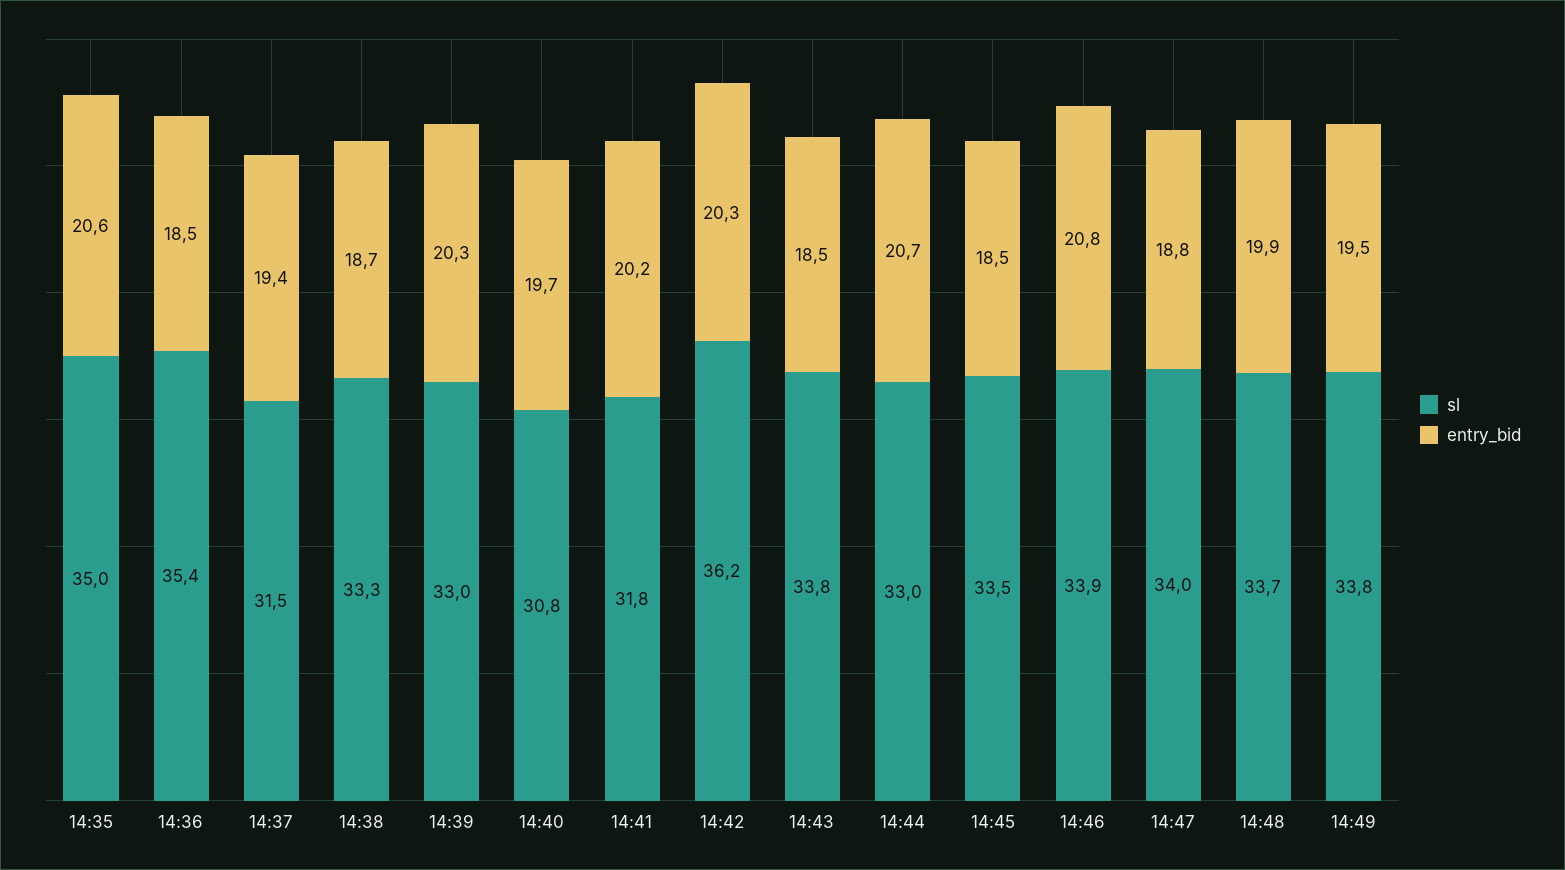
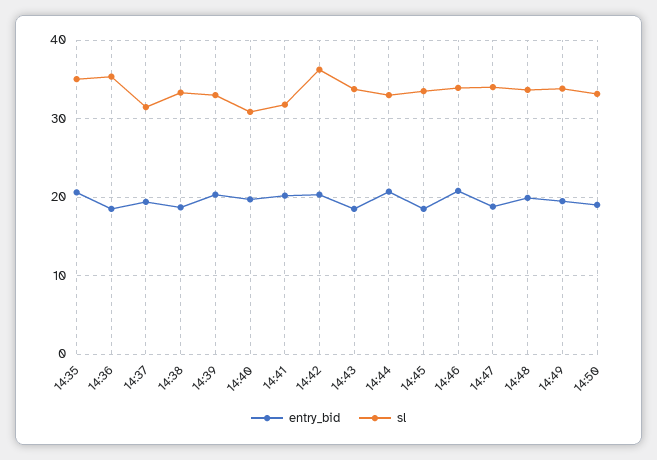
entry_bid, 14:50: none -> 19
sl, 14:50: none -> 33

